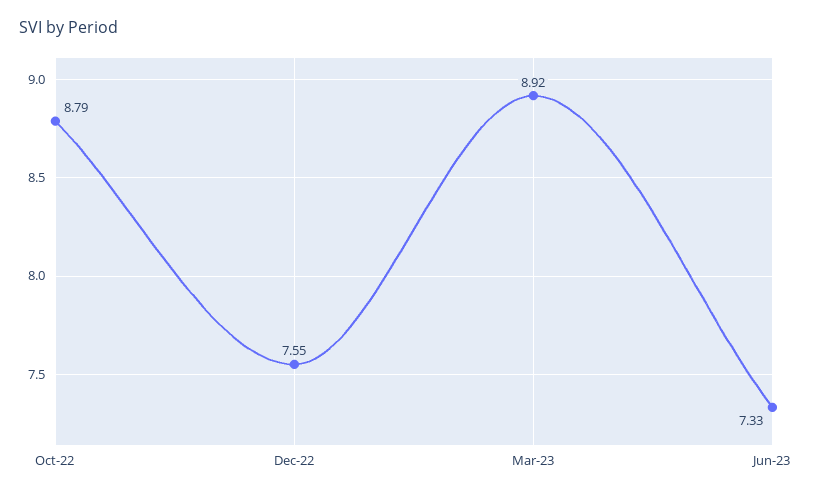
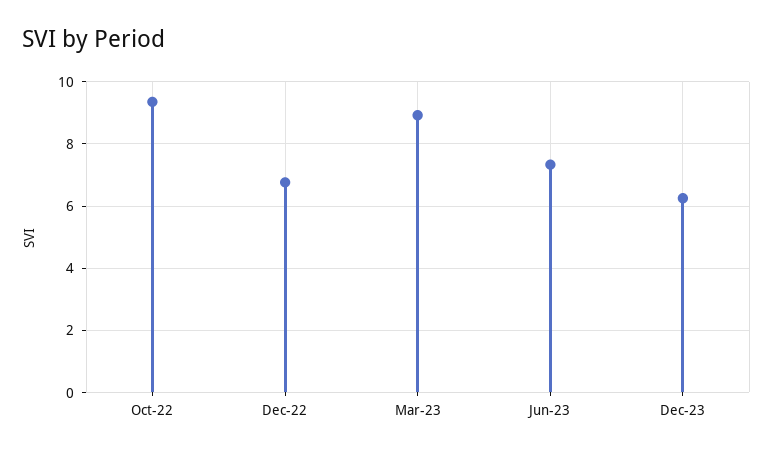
Oct-22: 8.79 -> 9.4
Dec-22: 7.55 -> 6.8
Dec-23: none -> 6.2

